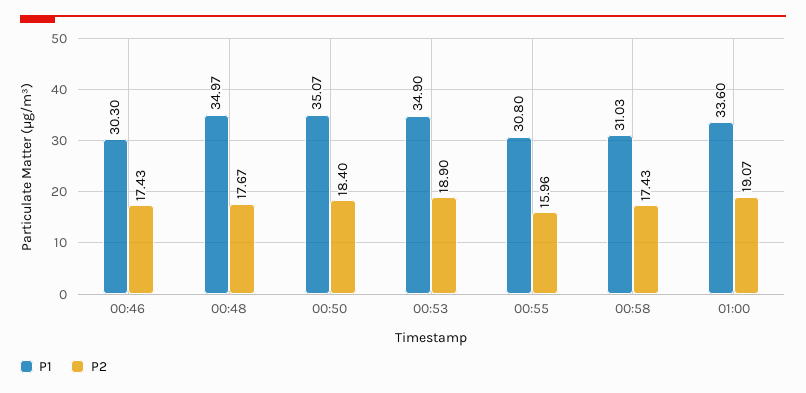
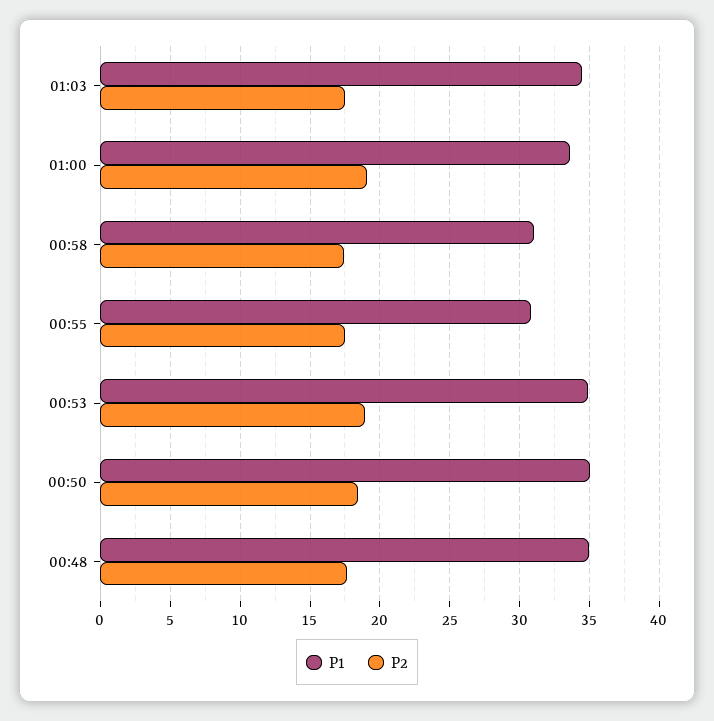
P1, 00:46: 30.3 -> none
P2, 00:46: 17.43 -> none
P2, 00:55: 15.96 -> 17.5
P1, 01:03: none -> 34.5
P2, 01:03: none -> 17.5

